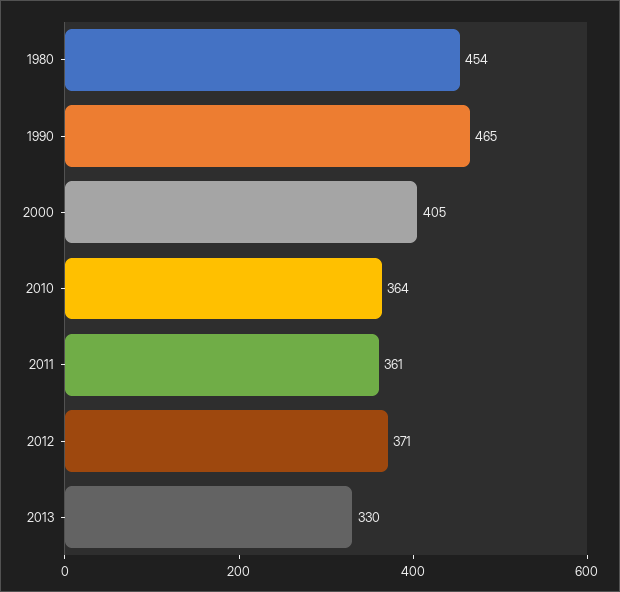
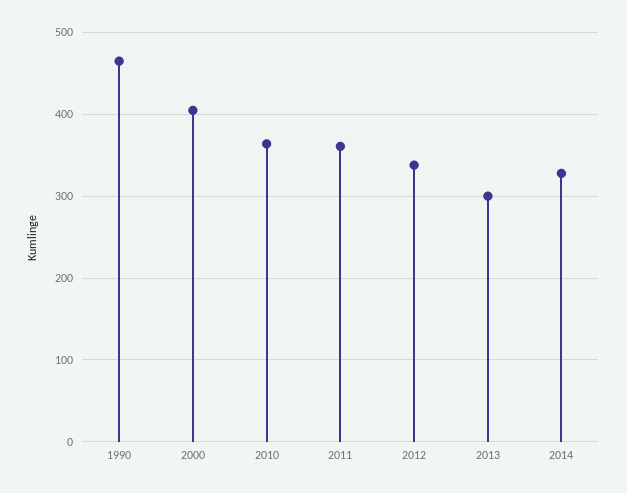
1980: 454 -> none
2012: 371 -> 340
2013: 330 -> 300
2014: none -> 330

